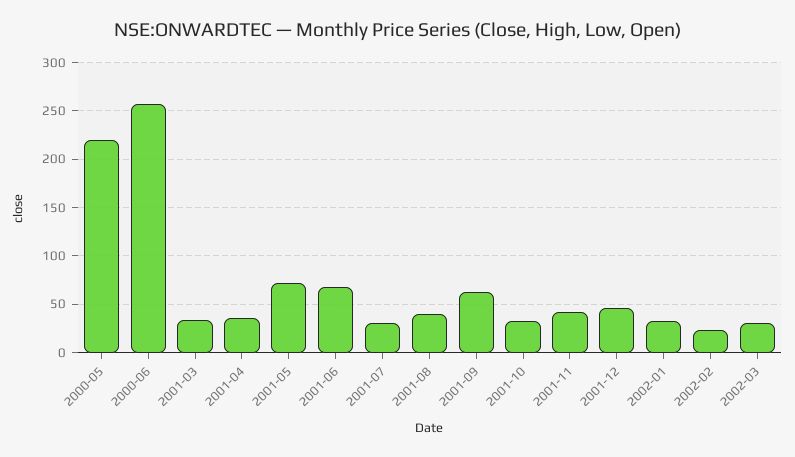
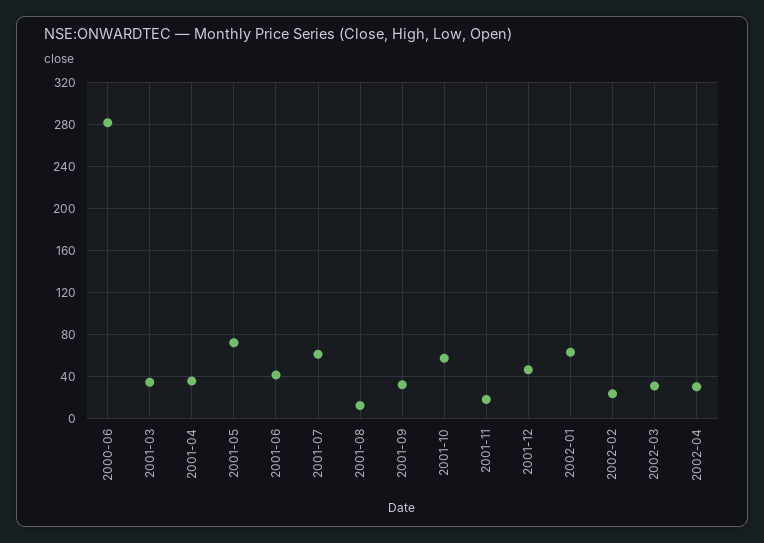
2000-05: 220 -> none
2000-06: 260 -> 280
2001-06: 70 -> 40
2001-07: 30 -> 60
2001-08: 40 -> 10
2001-09: 60 -> 30
2001-10: 30 -> 60
2001-11: 40 -> 20
2002-01: 30 -> 60
2002-04: none -> 30

